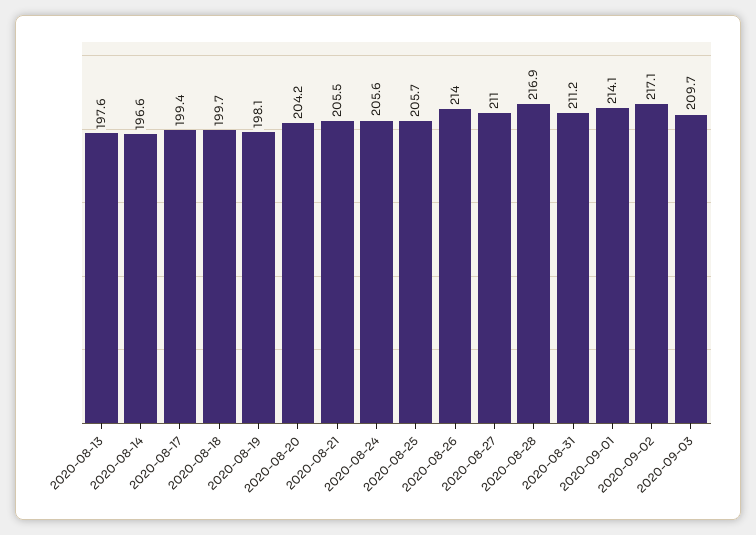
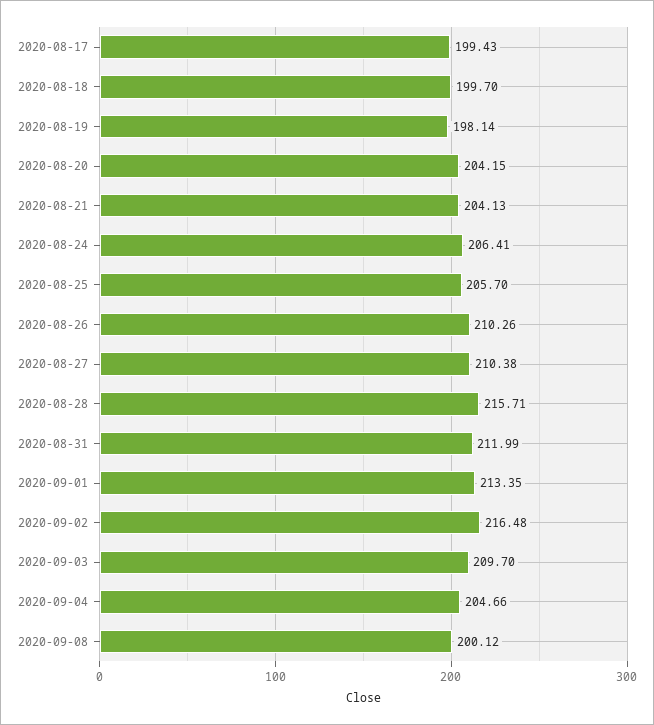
2020-08-13: 197.6 -> none
2020-08-14: 196.6 -> none
2020-08-21: 205.5 -> 204.13
2020-08-24: 205.6 -> 206.41
2020-08-26: 214 -> 210.26
2020-08-27: 211 -> 210.38
2020-08-28: 216.9 -> 215.71
2020-08-31: 211.2 -> 211.99
2020-09-01: 214.1 -> 213.35
2020-09-02: 217.1 -> 216.48
2020-09-04: none -> 204.66
2020-09-08: none -> 200.12

